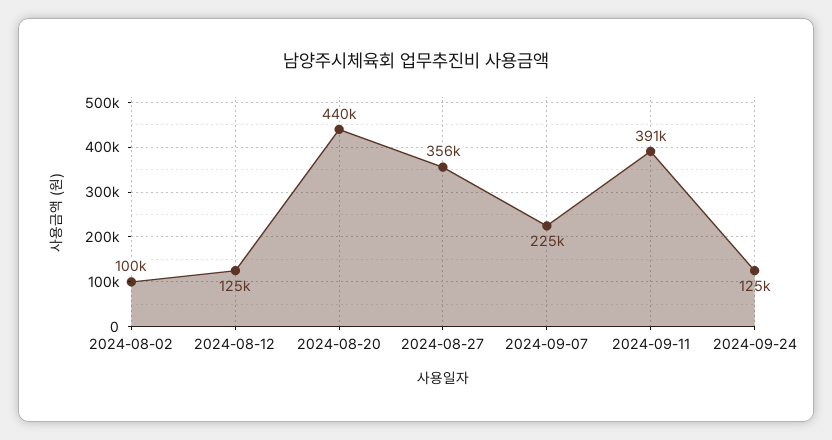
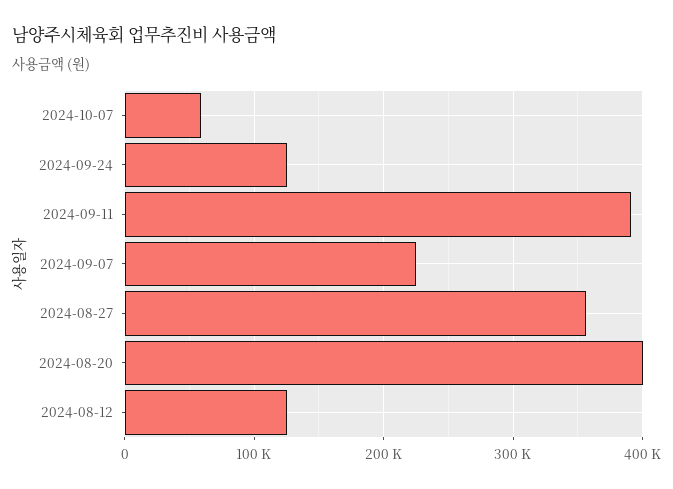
2024-08-02: 100000 -> none
2024-08-20: 440000 -> 400000
2024-10-07: none -> 60000

